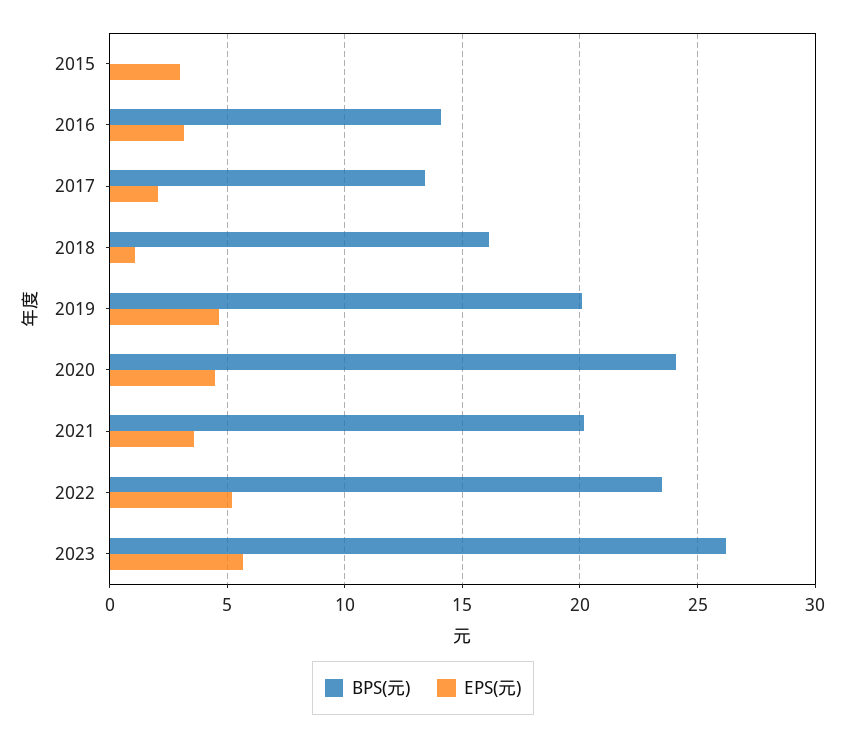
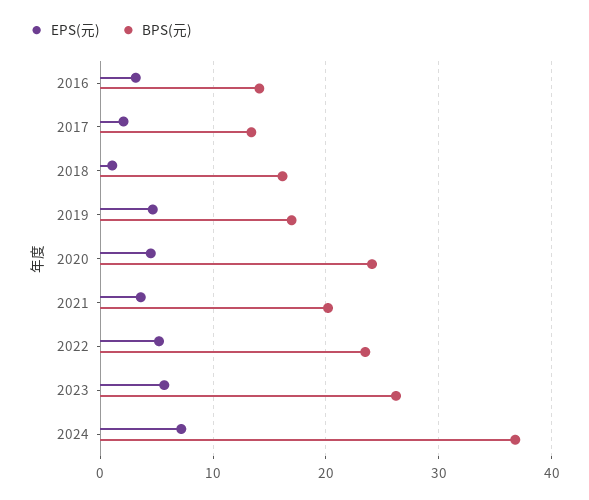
BPS(元), 2015: 0 -> none
EPS(元), 2015: 3 -> none
BPS(元), 2019: 20 -> 17
EPS(元), 2024: none -> 7
BPS(元), 2024: none -> 37

